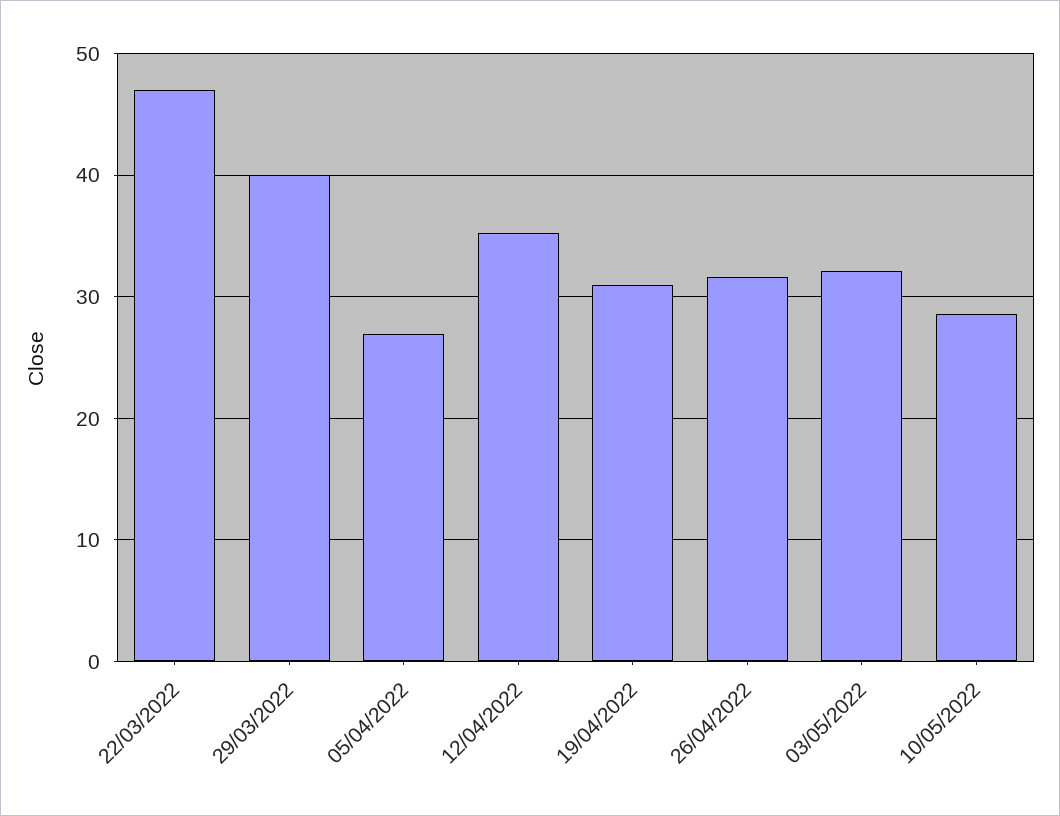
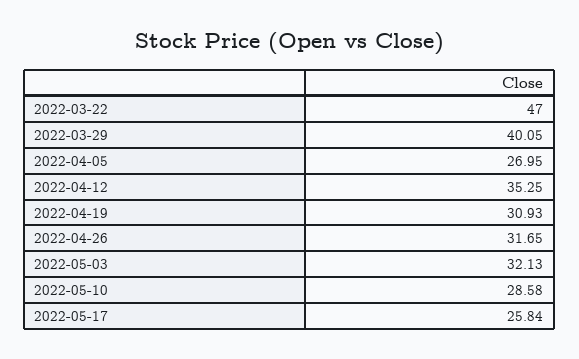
2022-05-17: none -> 25.84

